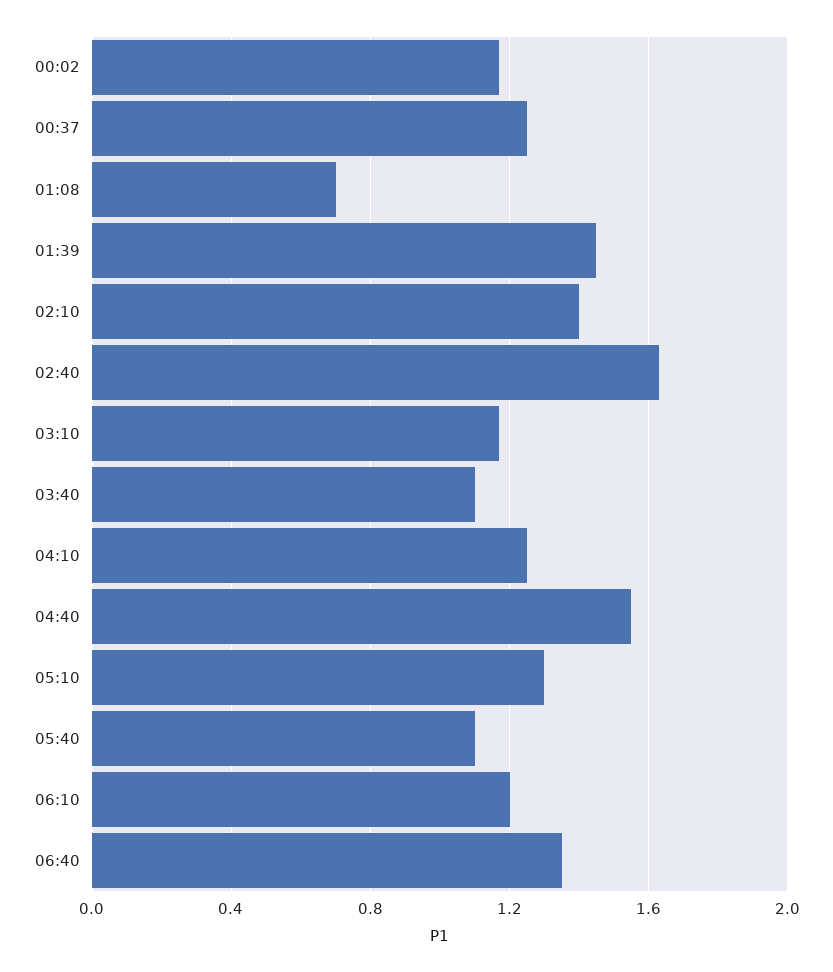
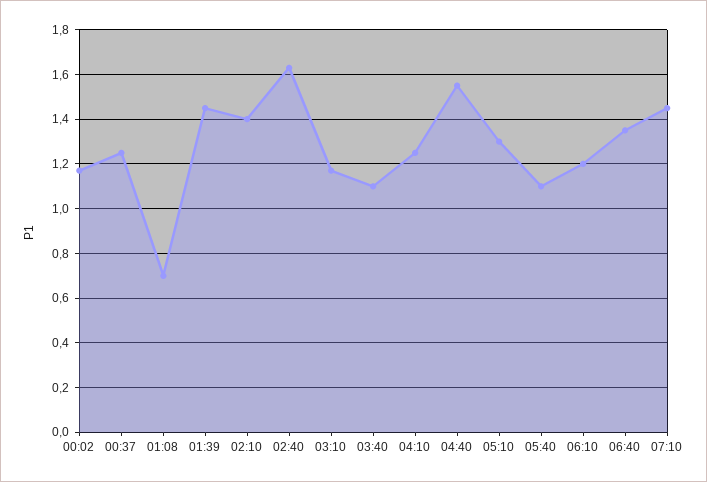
07:10: none -> 1.45

